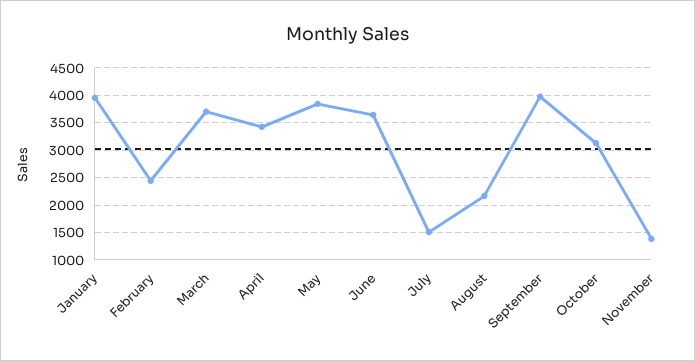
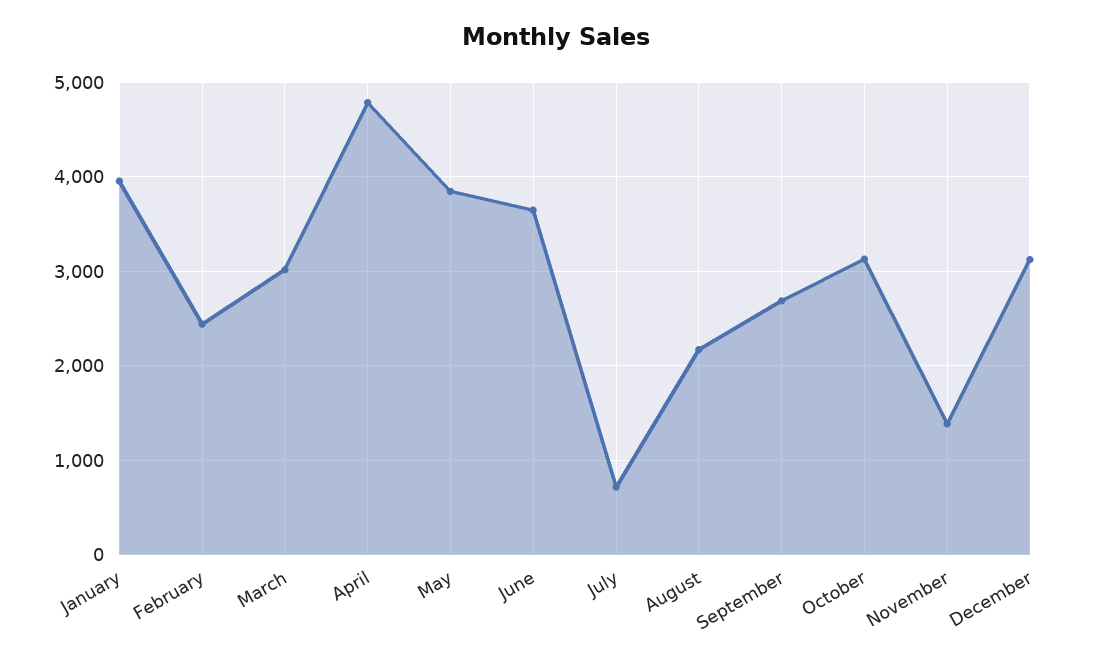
March: 3750 -> 3000
April: 3500 -> 4800
July: 1500 -> 700
September: 4000 -> 2700
December: none -> 3100

